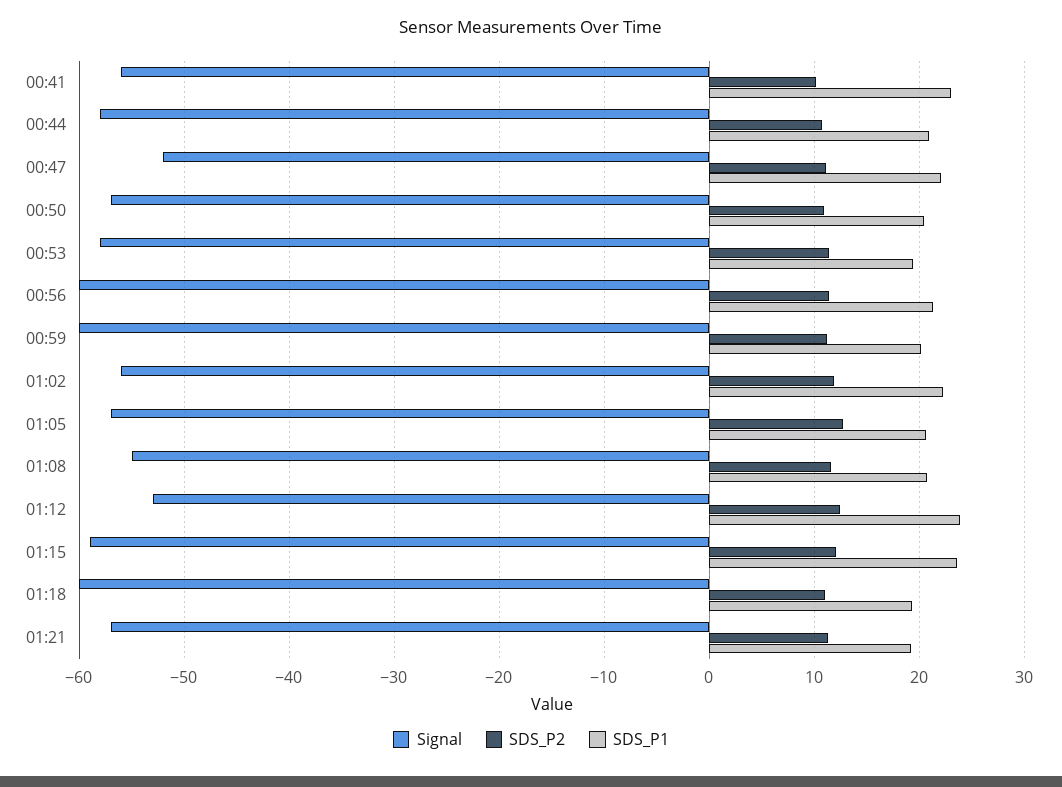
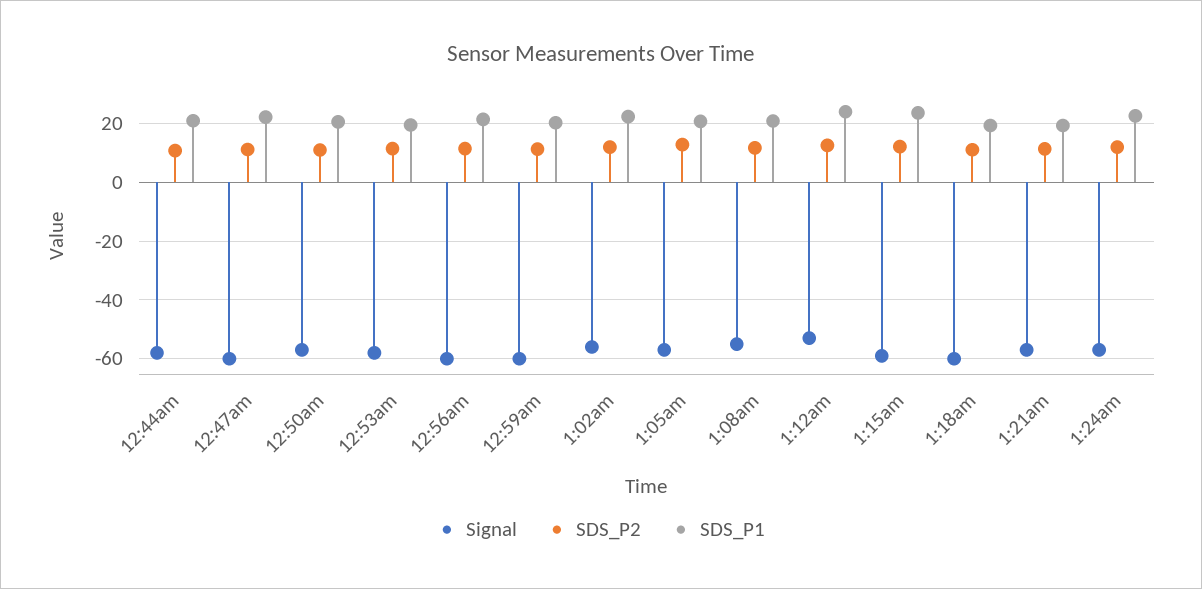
Signal, 00:41: -56 -> none
SDS_P2, 00:41: 10 -> none
SDS_P1, 00:41: 23 -> none
Signal, 00:47: -52 -> -60
Signal, 1:24am: none -> -57.5
SDS_P2, 1:24am: none -> 12.5
SDS_P1, 1:24am: none -> 22.5

